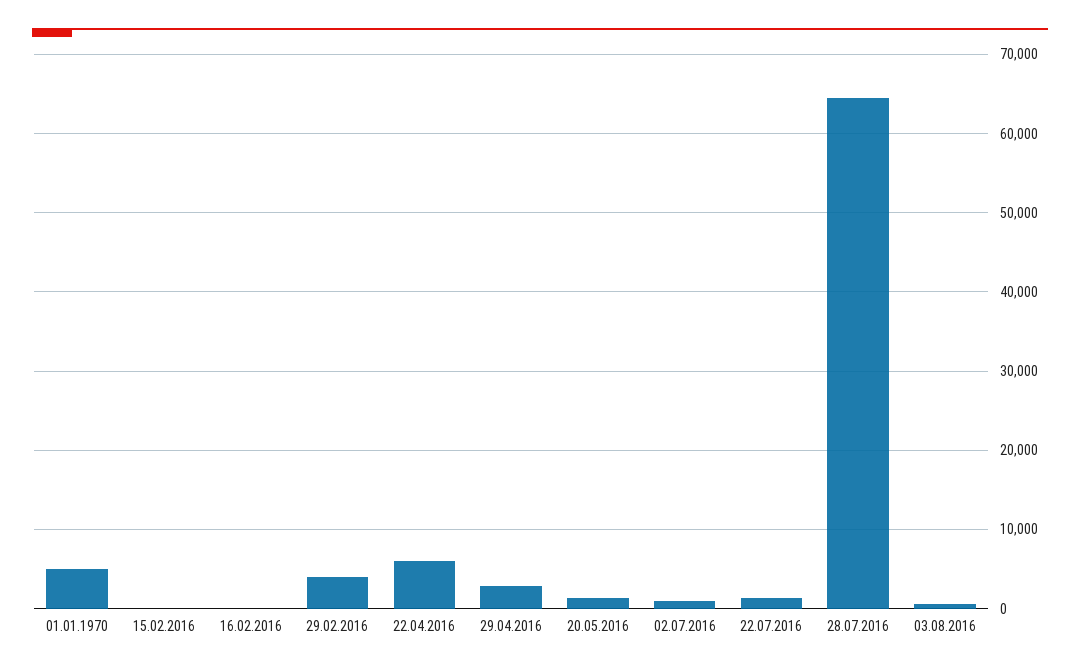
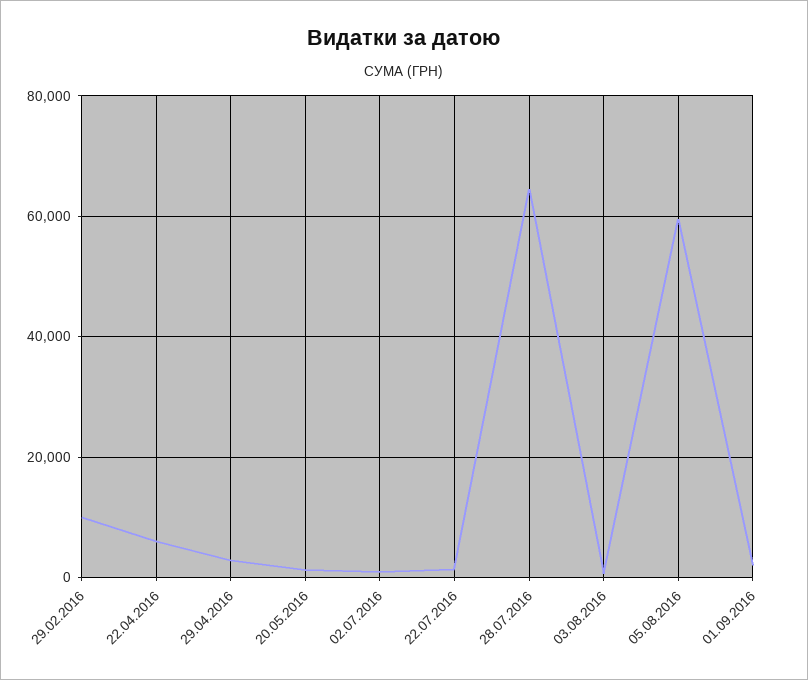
01.01.1970: 5000 -> none
15.02.2016: 0 -> none
16.02.2016: 0 -> none
29.02.2016: 4000 -> 10000
05.08.2016: none -> 60000
01.09.2016: none -> 2000

